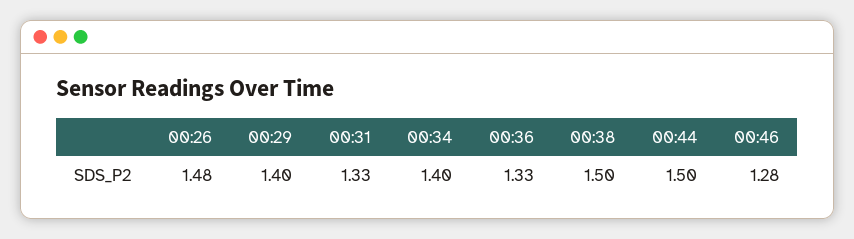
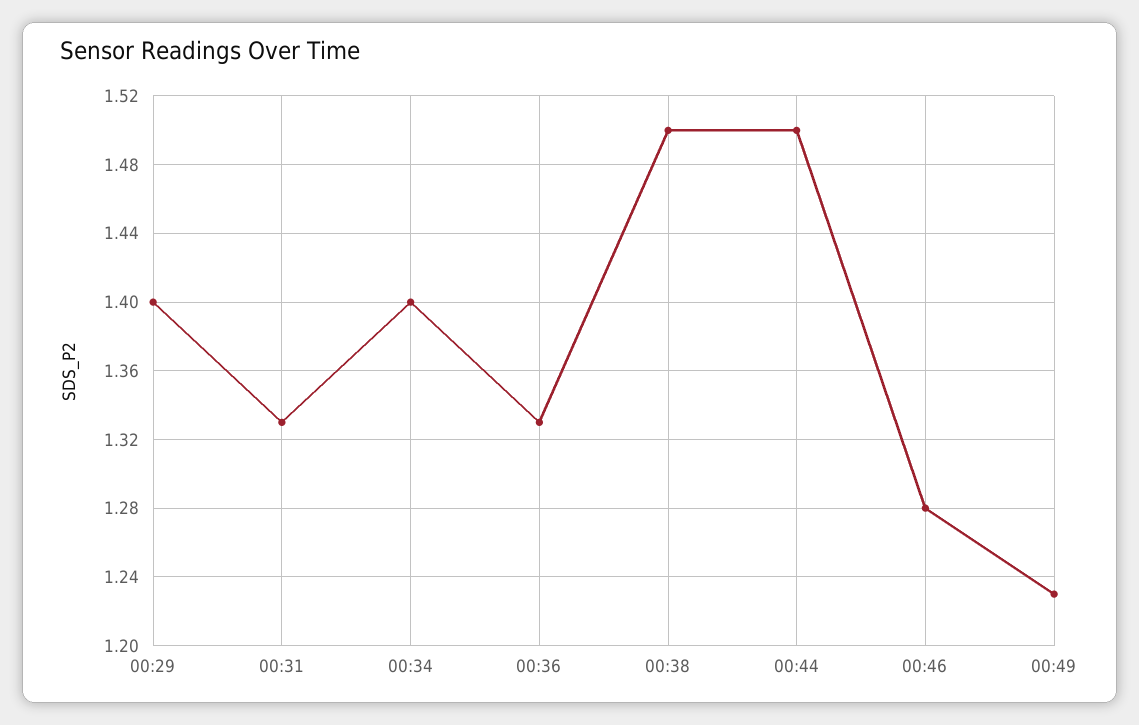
00:26: 1.48 -> none
00:49: none -> 1.23

